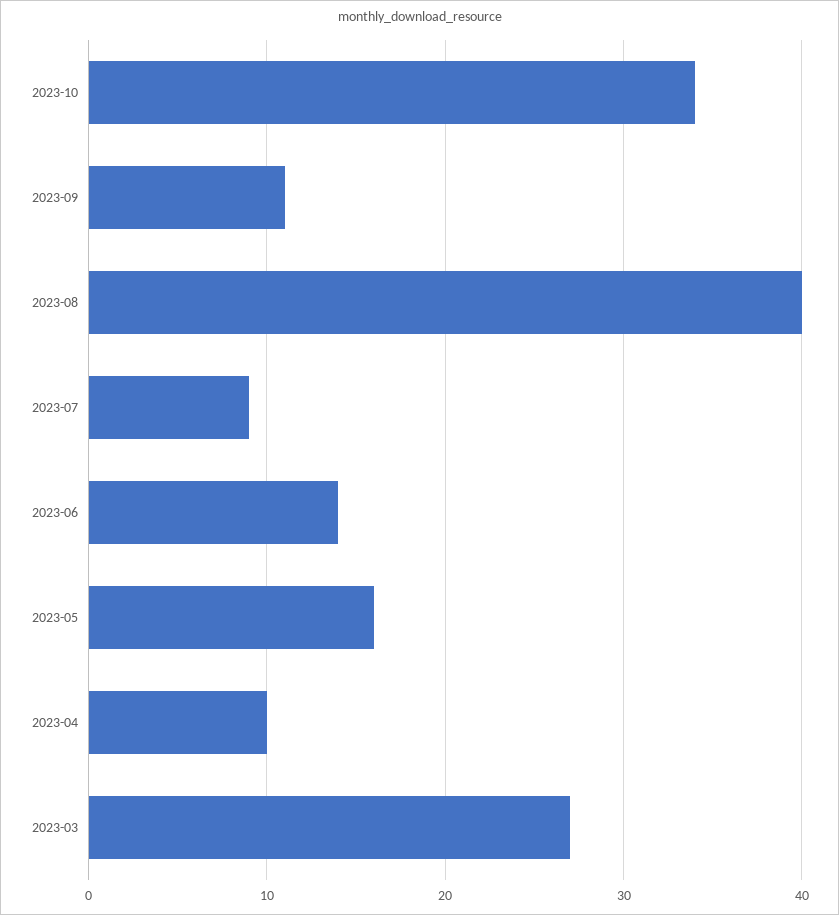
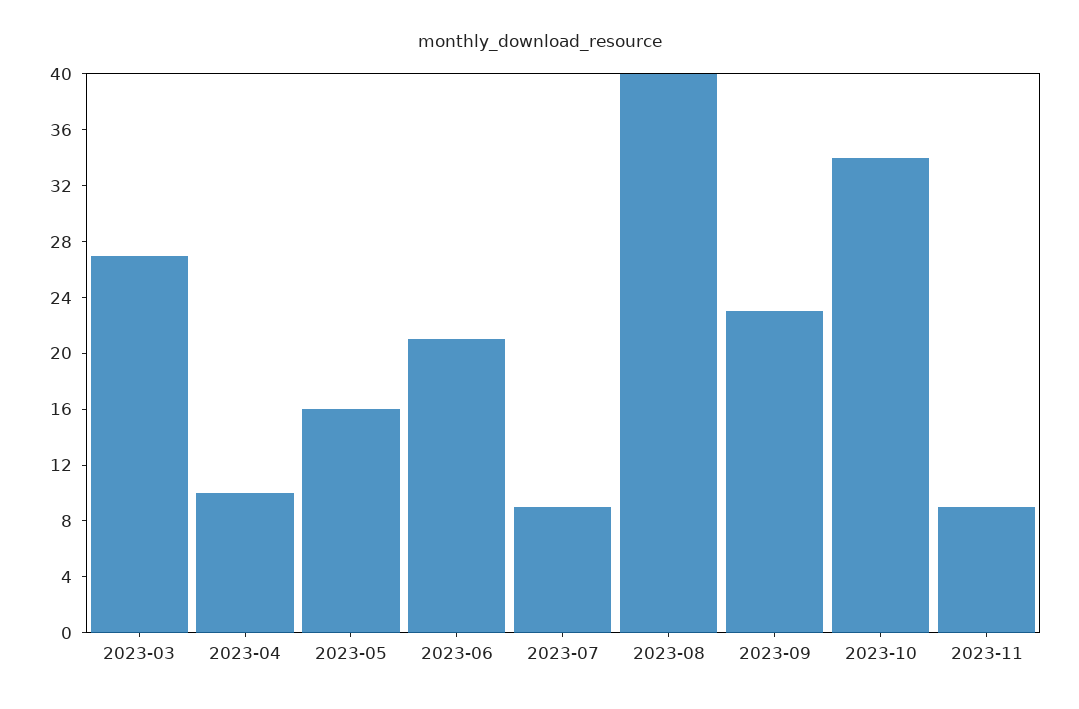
2023-09: 11 -> 23
2023-06: 14 -> 21
2023-11: none -> 9

